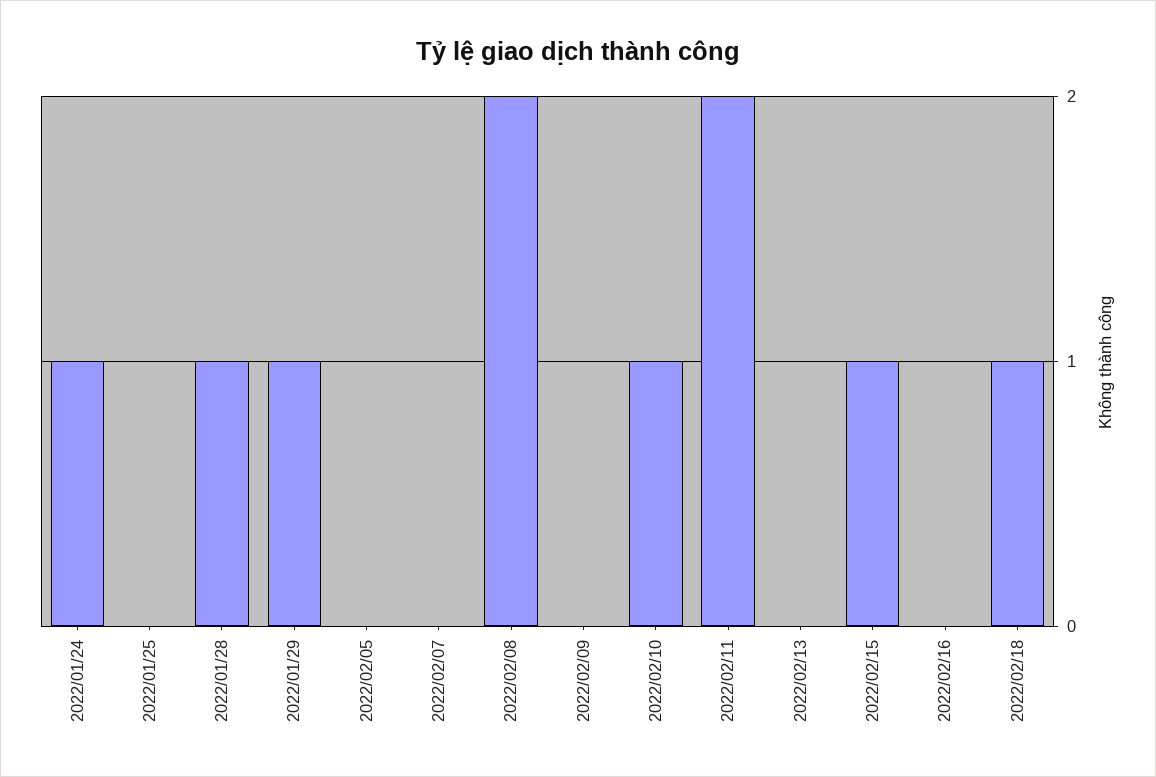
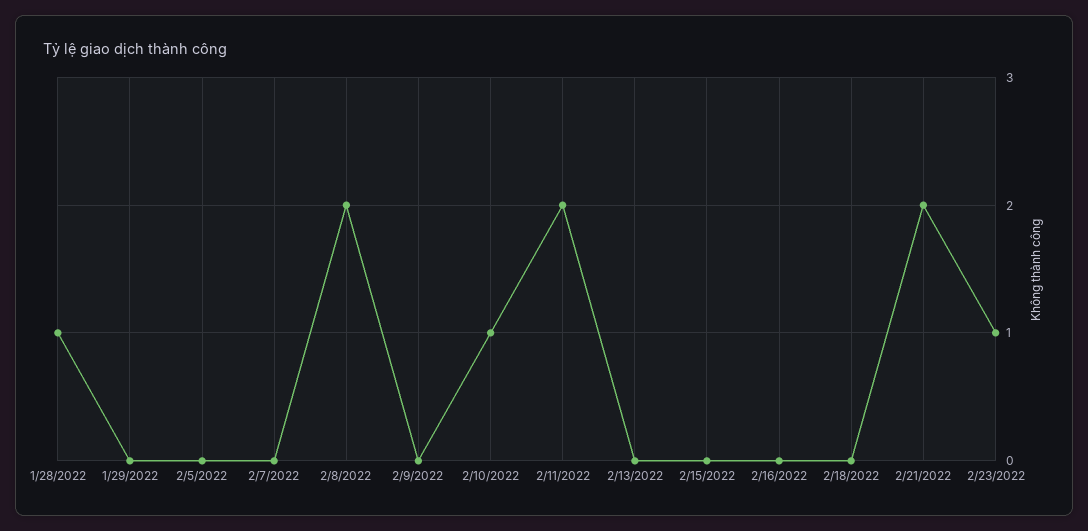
2022/01/24: 1 -> none
2022/01/25: 0 -> none
2022/01/29: 1 -> 0
2022/02/15: 1 -> 0
2022/02/18: 1 -> 0
2/21/2022: none -> 2
2/23/2022: none -> 1

